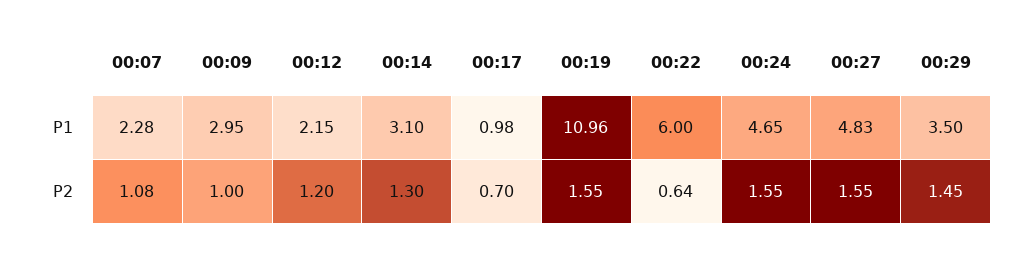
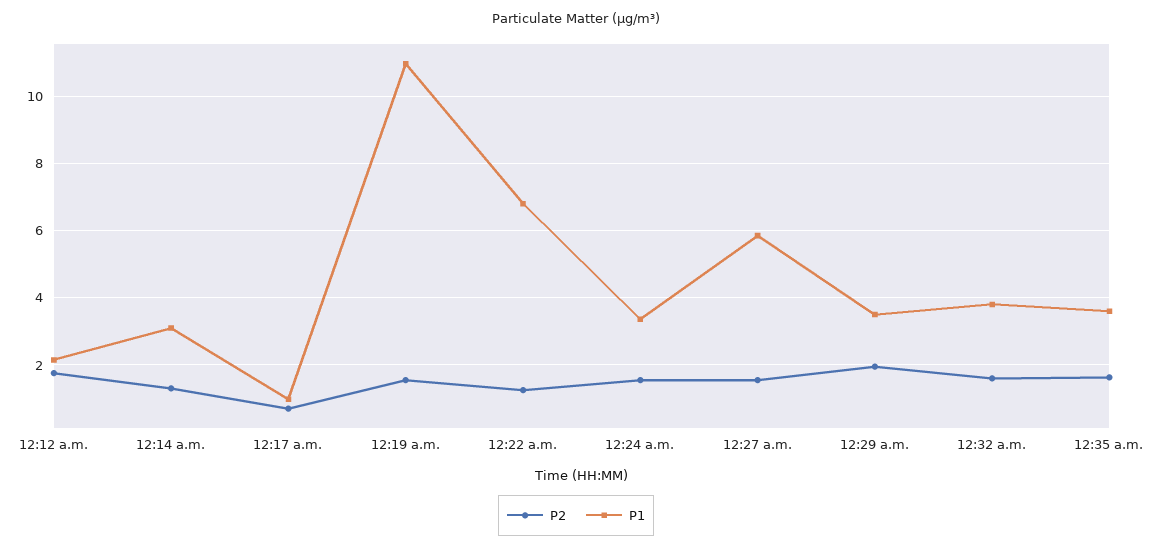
P1, 00:07: 2.28 -> none
P1, 00:09: 2.95 -> none
P1, 00:22: 6 -> 6.8
P1, 00:24: 4.65 -> 3.4
P1, 00:27: 4.83 -> 5.8
P2, 00:07: 1.08 -> none
P2, 00:09: 1 -> none
P2, 00:12: 1.2 -> 1.8
P2, 00:22: 0.64 -> 1.2
P2, 00:29: 1.45 -> 2
P2, 12:32 a.m.: none -> 1.6
P1, 12:32 a.m.: none -> 3.8
P2, 12:35 a.m.: none -> 1.6
P1, 12:35 a.m.: none -> 3.6

